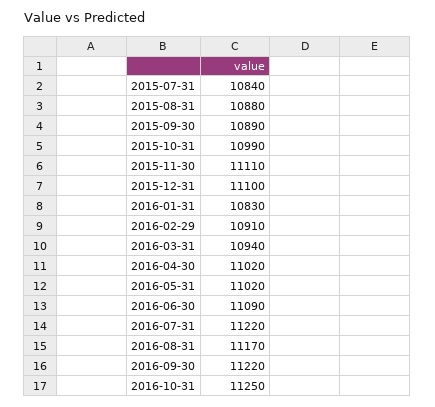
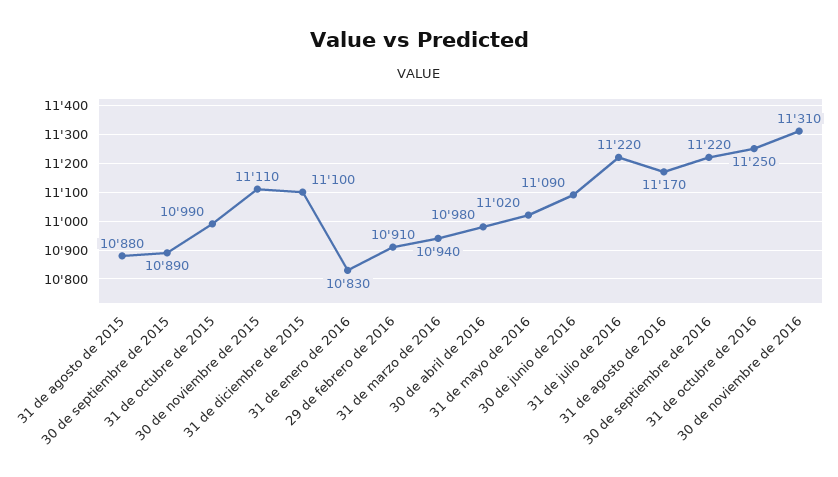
2015-07-31: 10840 -> none
2016-04-30: 11020 -> 10980
30 de noviembre de 2016: none -> 11310

